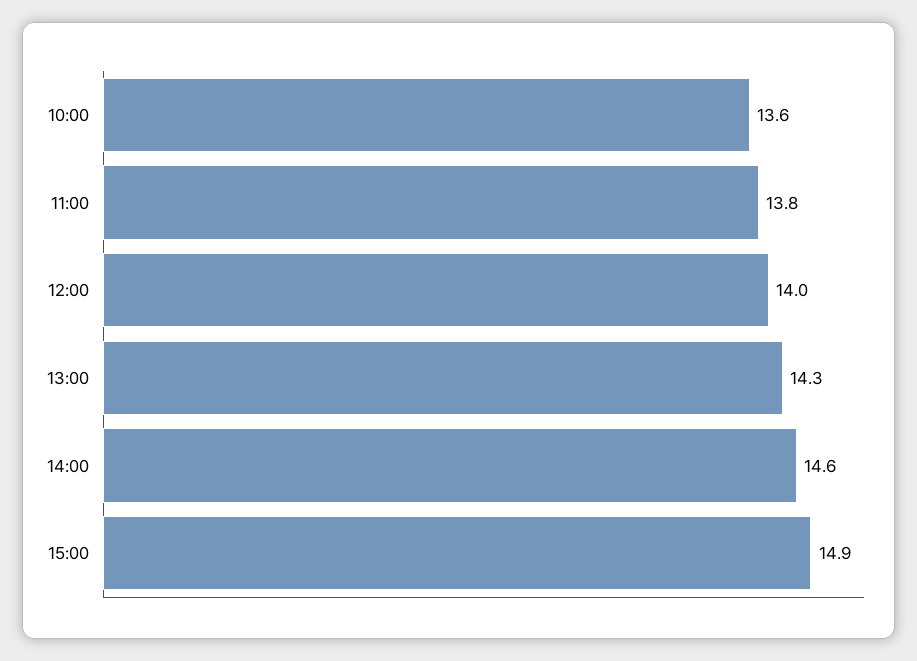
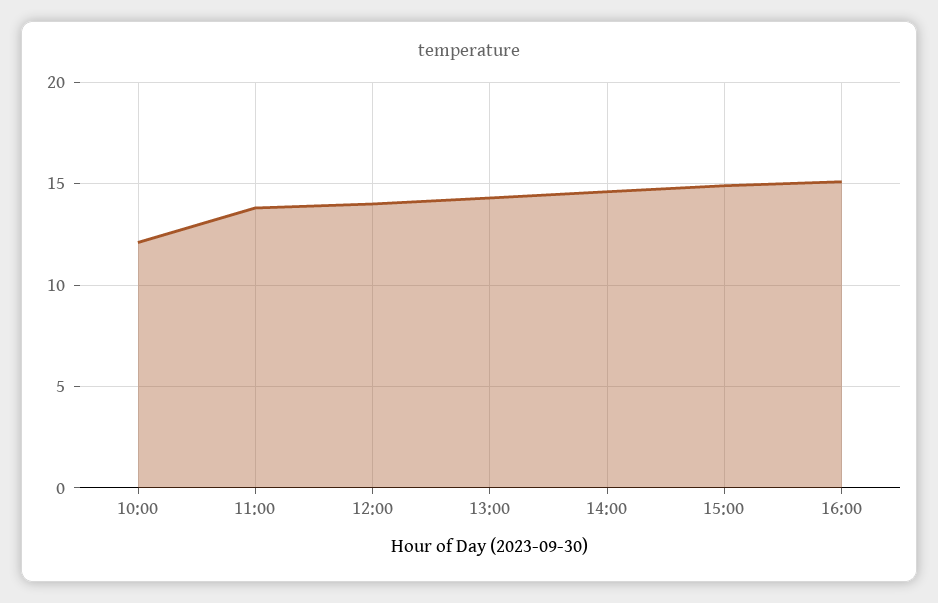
10:00: 13.6 -> 12
16:00: none -> 15

